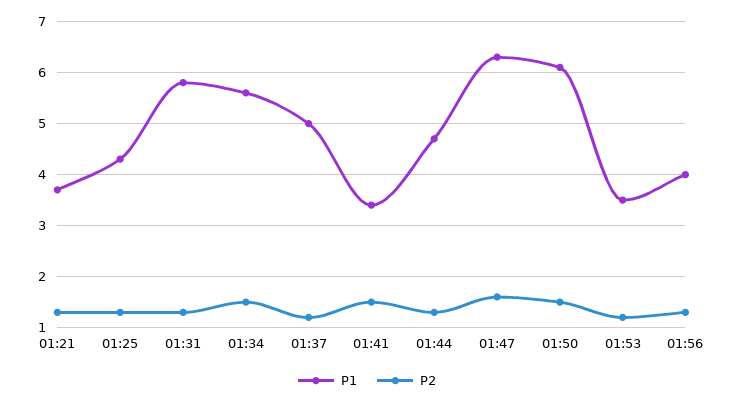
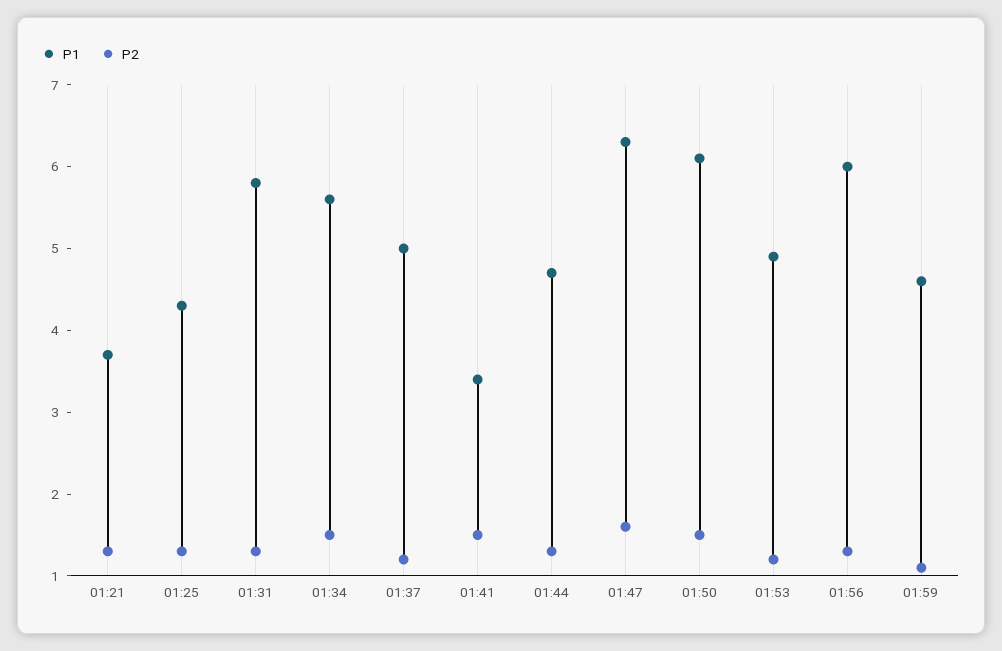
P1, 01:53: 3.5 -> 4.9
P1, 01:56: 4 -> 6
P1, 01:59: none -> 4.6
P2, 01:59: none -> 1.1

